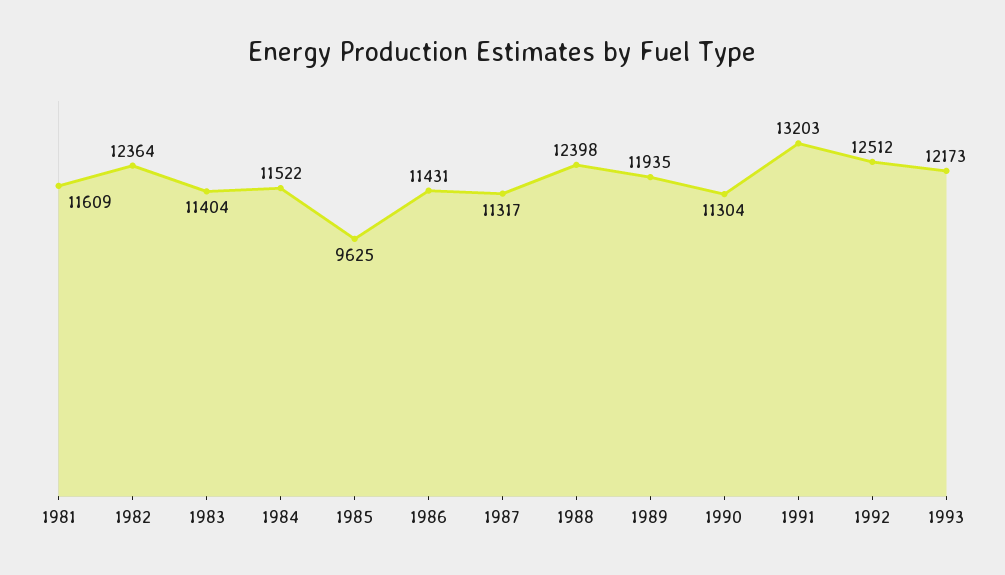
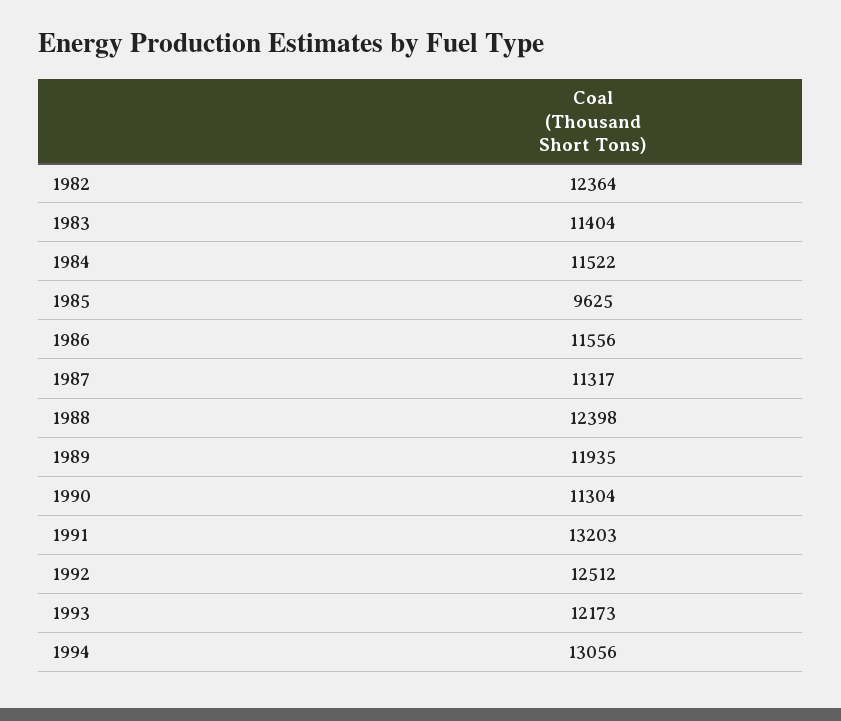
1981: 11609 -> none
1986: 11431 -> 11556
1994: none -> 13056

